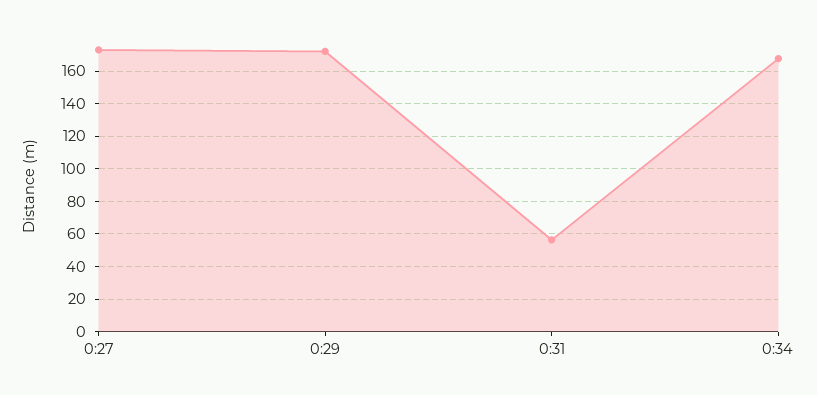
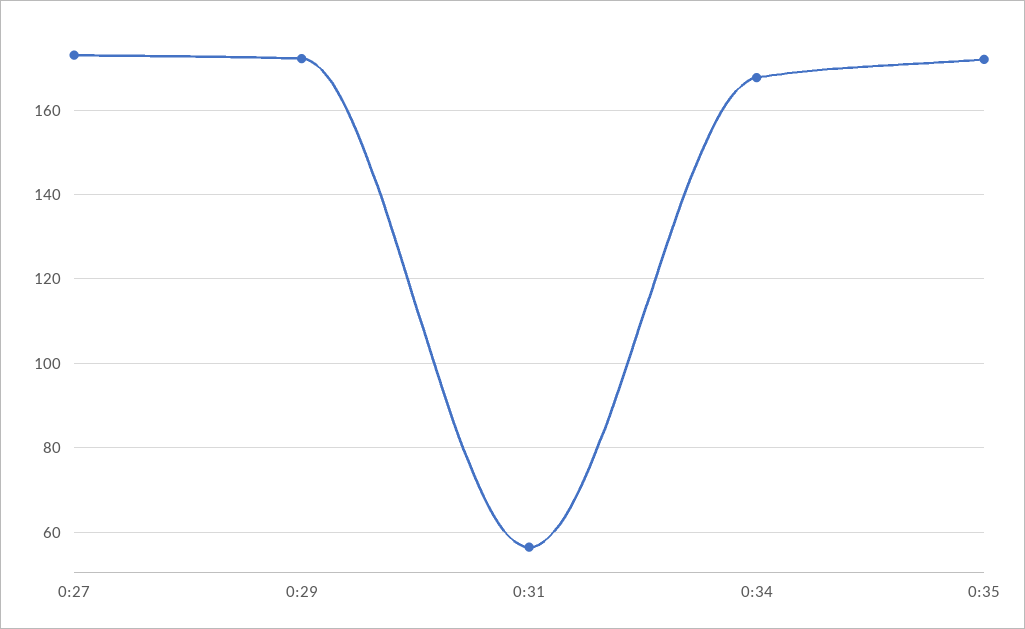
0:35: none -> 172

